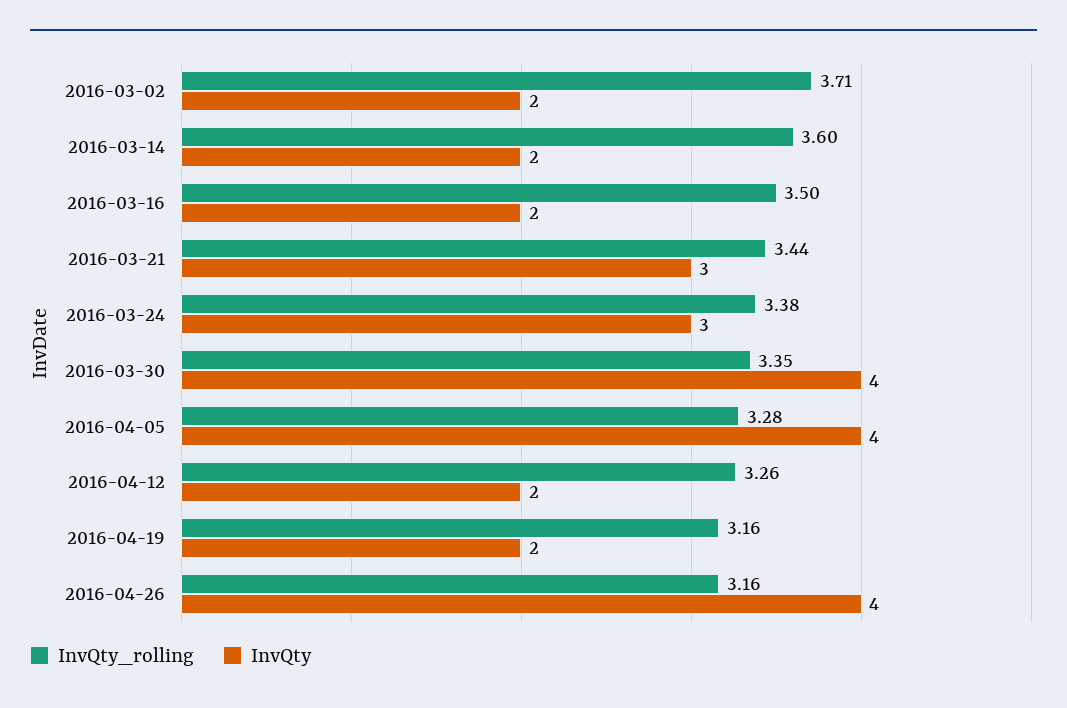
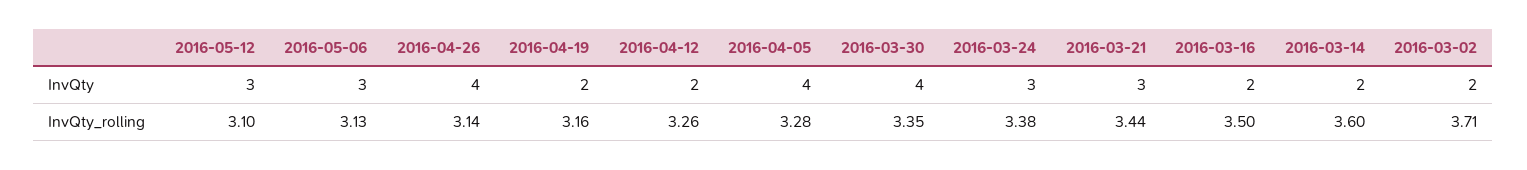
InvQty_rolling, 2016-04-26: 3.16 -> 3.14
InvQty, 2016-05-12: none -> 3
InvQty, 2016-05-06: none -> 3
InvQty_rolling, 2016-05-12: none -> 3.1
InvQty_rolling, 2016-05-06: none -> 3.13

